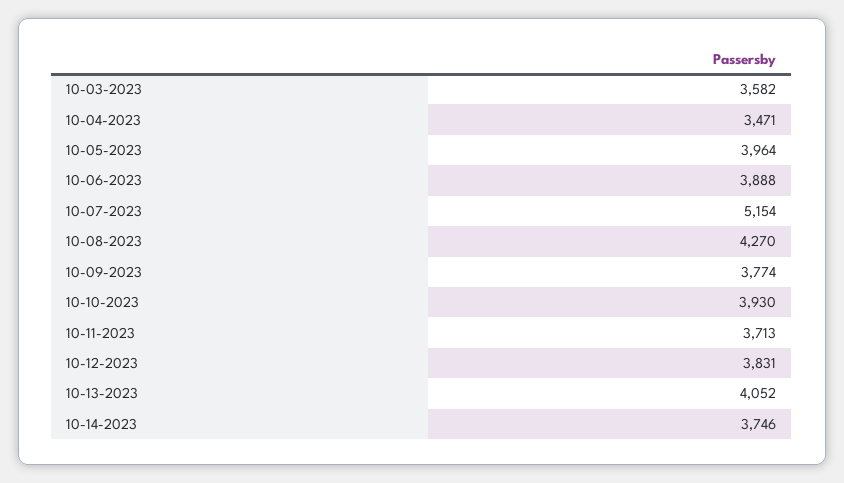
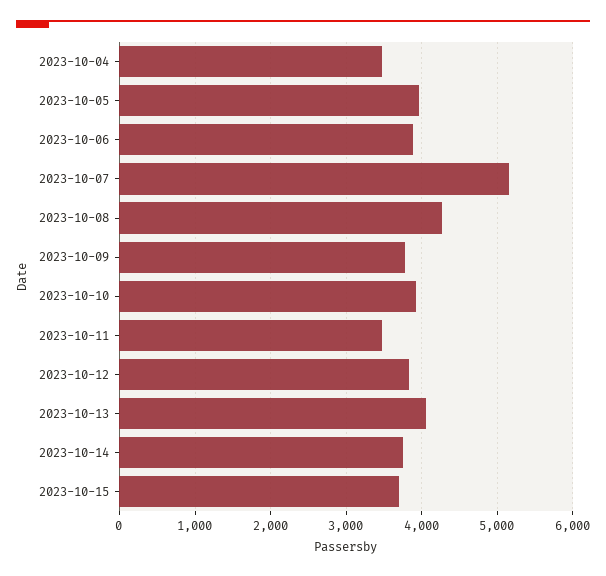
10-03-2023: 3582 -> none
10-11-2023: 3713 -> 3500
2023-10-15: none -> 3700

